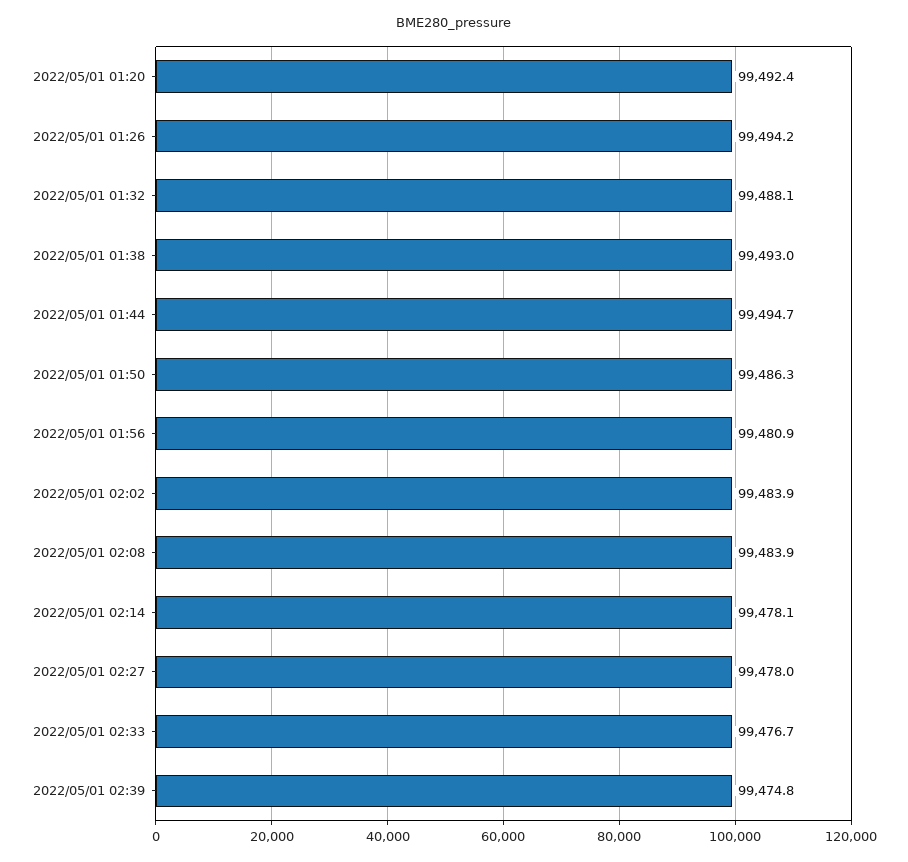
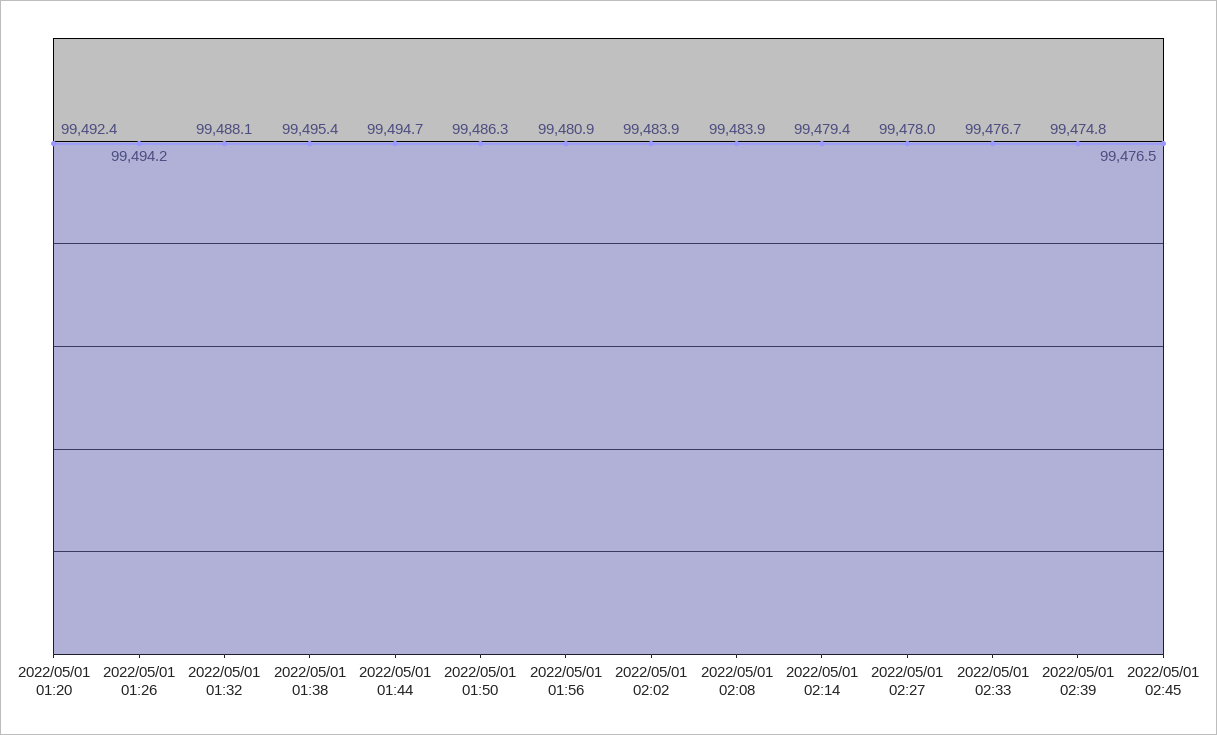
2022/05/01 01:38: 99493 -> 99495.4
2022/05/01 02:14: 99478.1 -> 99479.4
2022/05/01 02:45: none -> 99476.5

